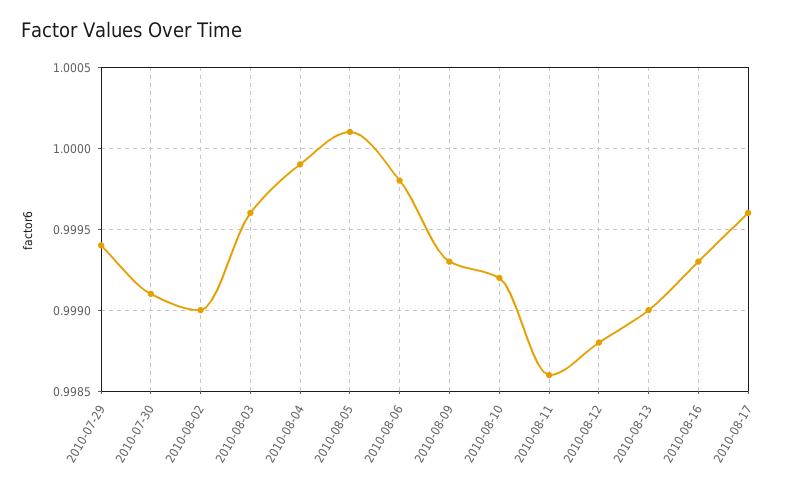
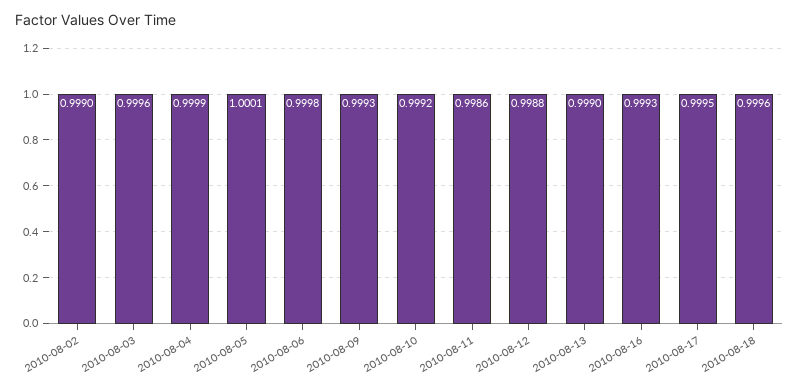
2010-07-29: 0.9994 -> none
2010-07-30: 0.9991 -> none
2010-08-17: 0.9996 -> 0.9995
2010-08-18: none -> 0.9996

